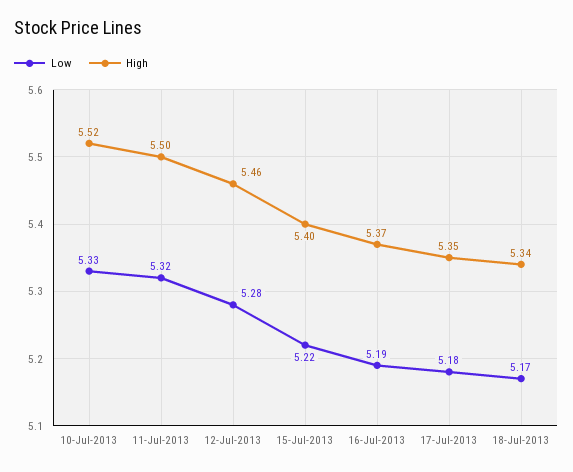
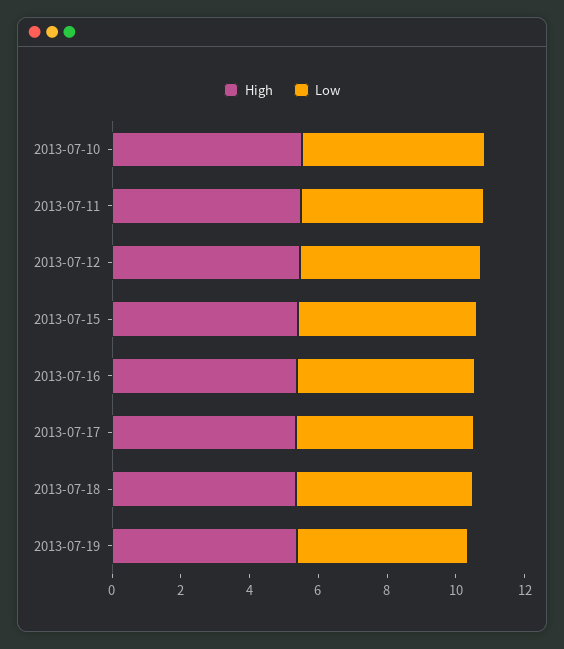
High, 2013-07-19: none -> 5.5
Low, 2013-07-19: none -> 5

